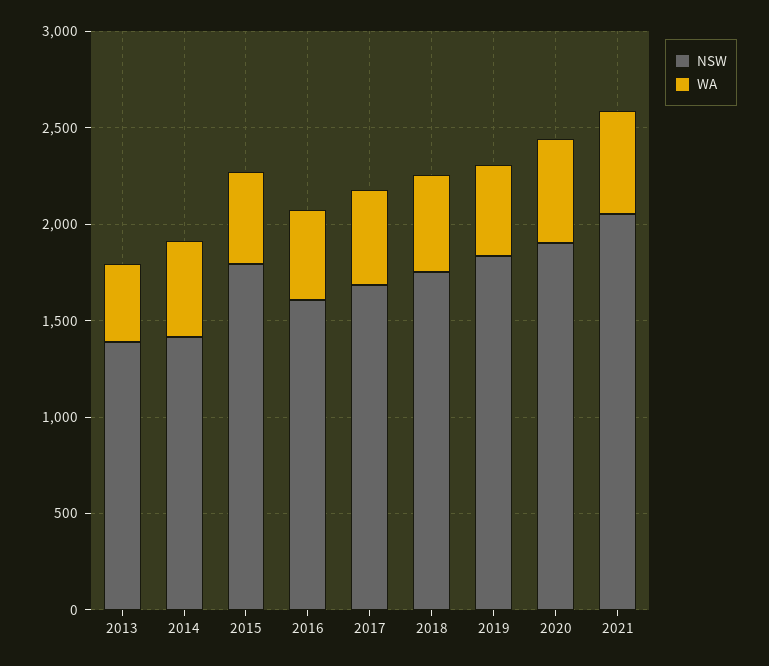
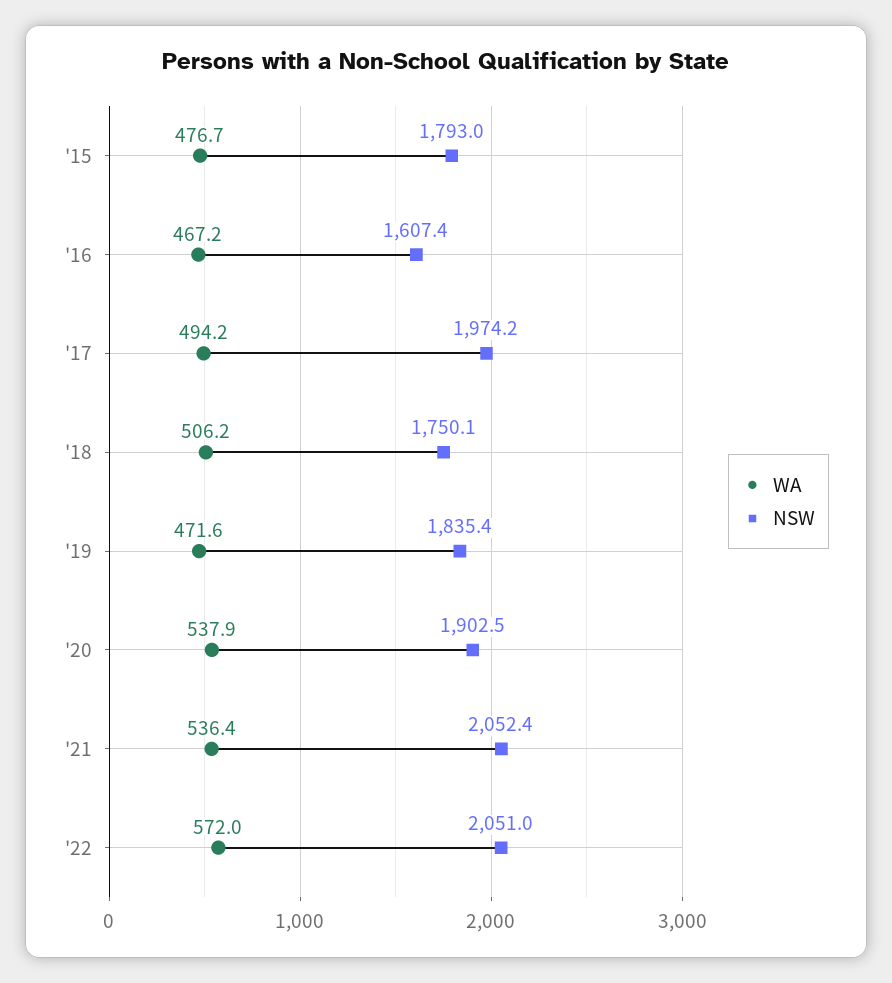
NSW, 2013: 1400 -> none
WA, 2013: 400 -> none
NSW, 2014: 1400 -> none
WA, 2014: 500 -> none
NSW, 2017: 1700 -> 1974.2
WA, '22: none -> 572
NSW, '22: none -> 2051

